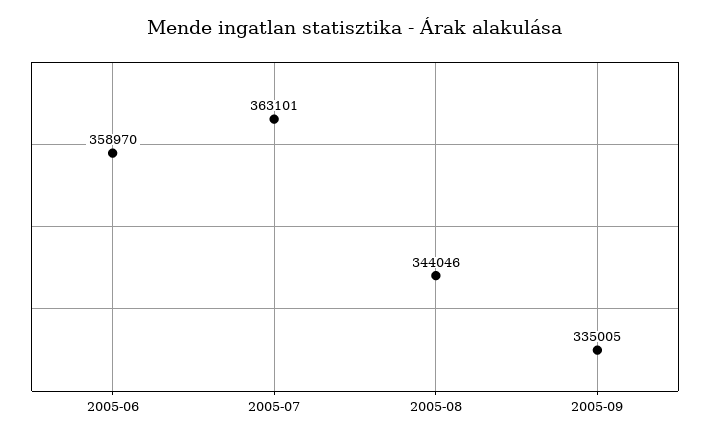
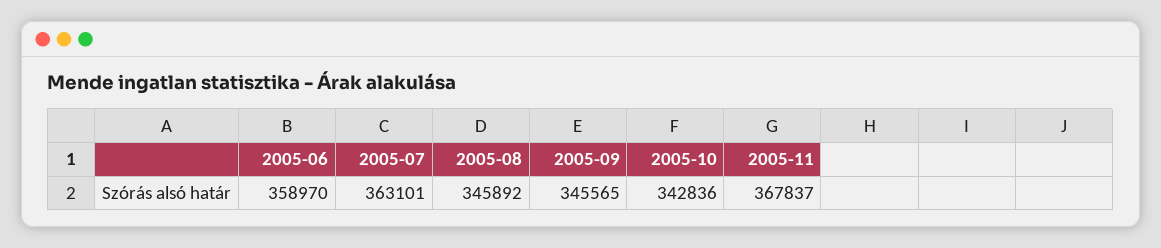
2005-08: 344046 -> 345892
2005-09: 335005 -> 345565
2005-10: none -> 342836
2005-11: none -> 367837

